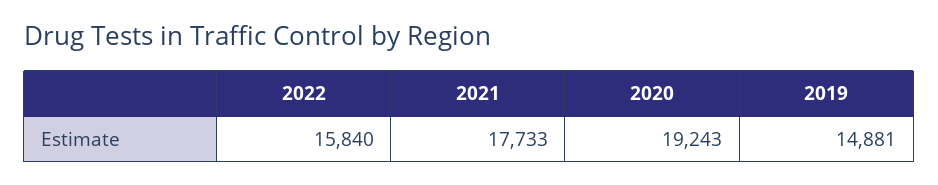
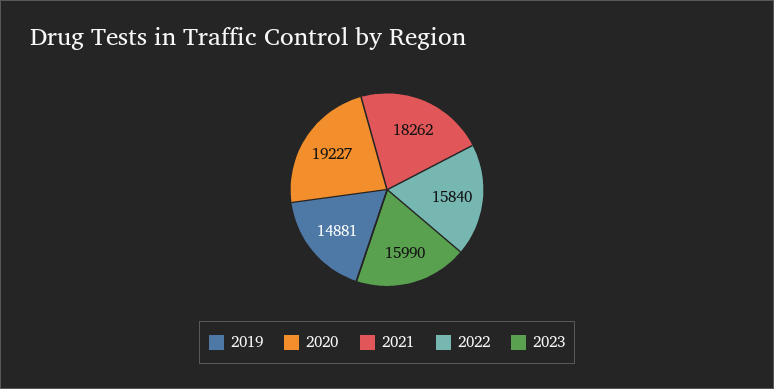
2021: 17733 -> 18262
2020: 19243 -> 19227
2023: none -> 15990

